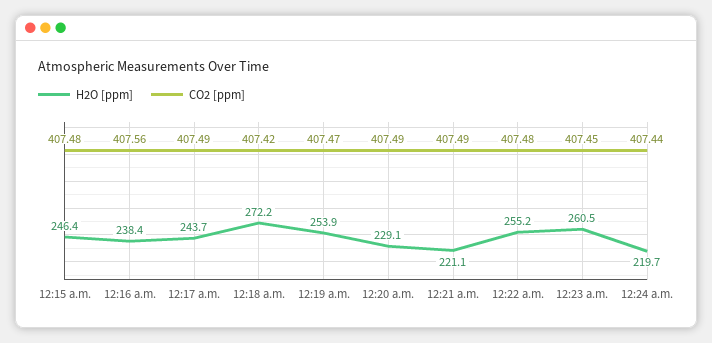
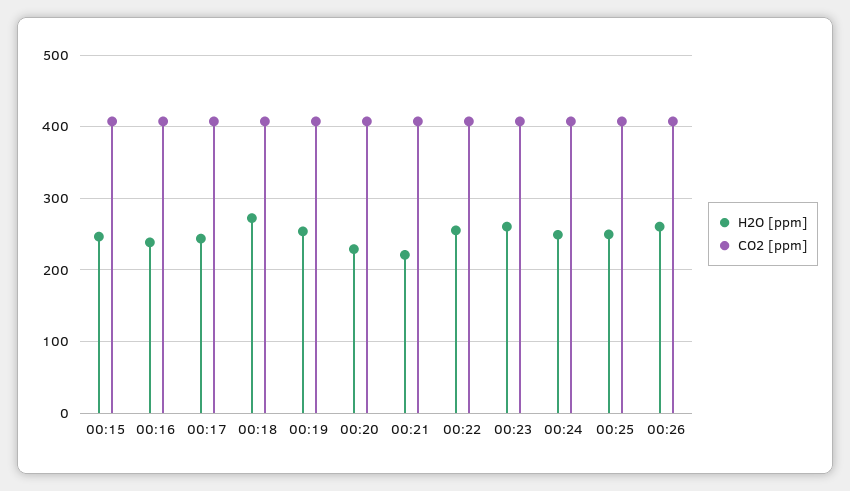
H2O [ppm], 12:24 a.m.: 219.7 -> 250
H2O [ppm], 00:25: none -> 250
CO2 [ppm], 00:25: none -> 410
H2O [ppm], 00:26: none -> 260
CO2 [ppm], 00:26: none -> 410

